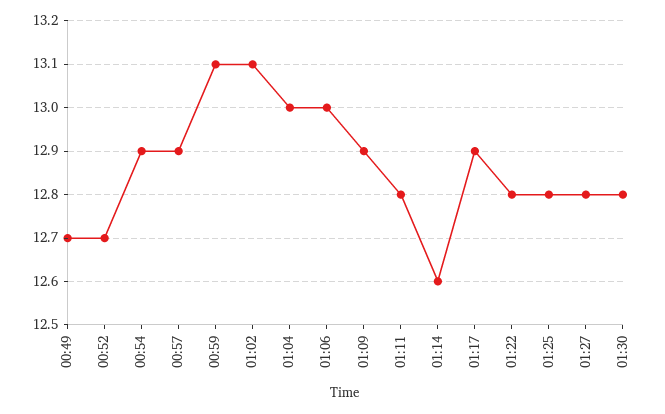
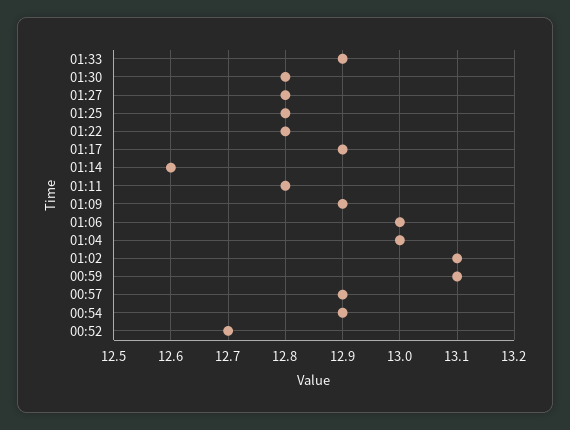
00:49: 12.7 -> none
01:33: none -> 12.9

